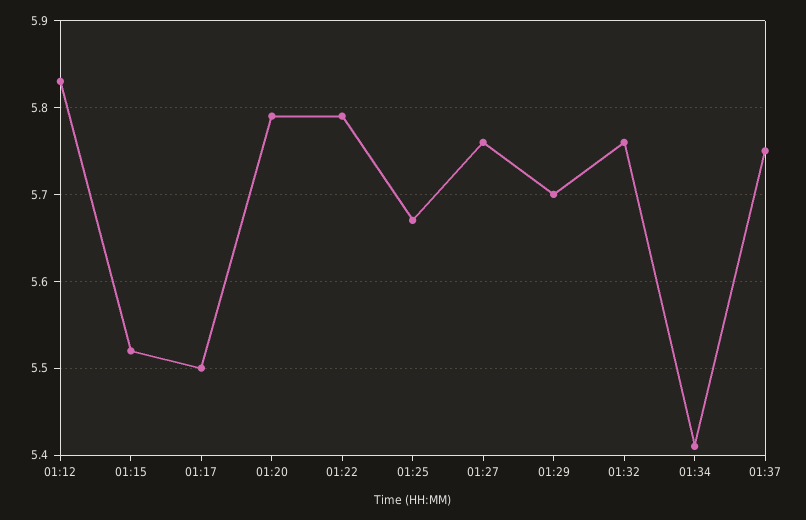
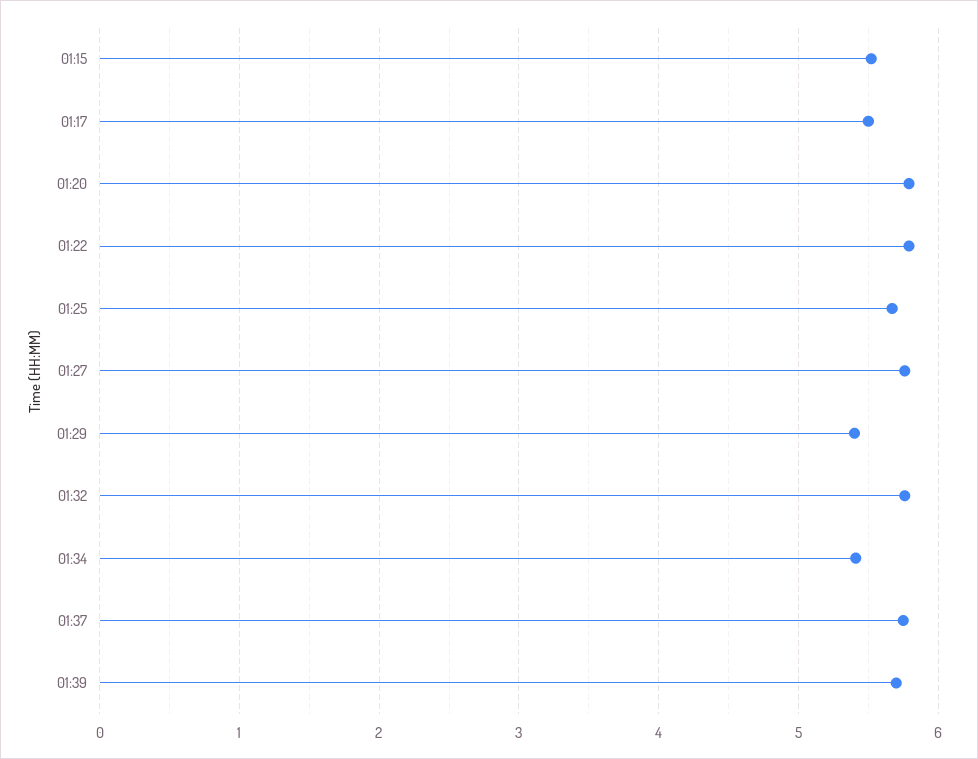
01:12: 5.83 -> none
01:29: 5.7 -> 5.4
01:39: none -> 5.7

